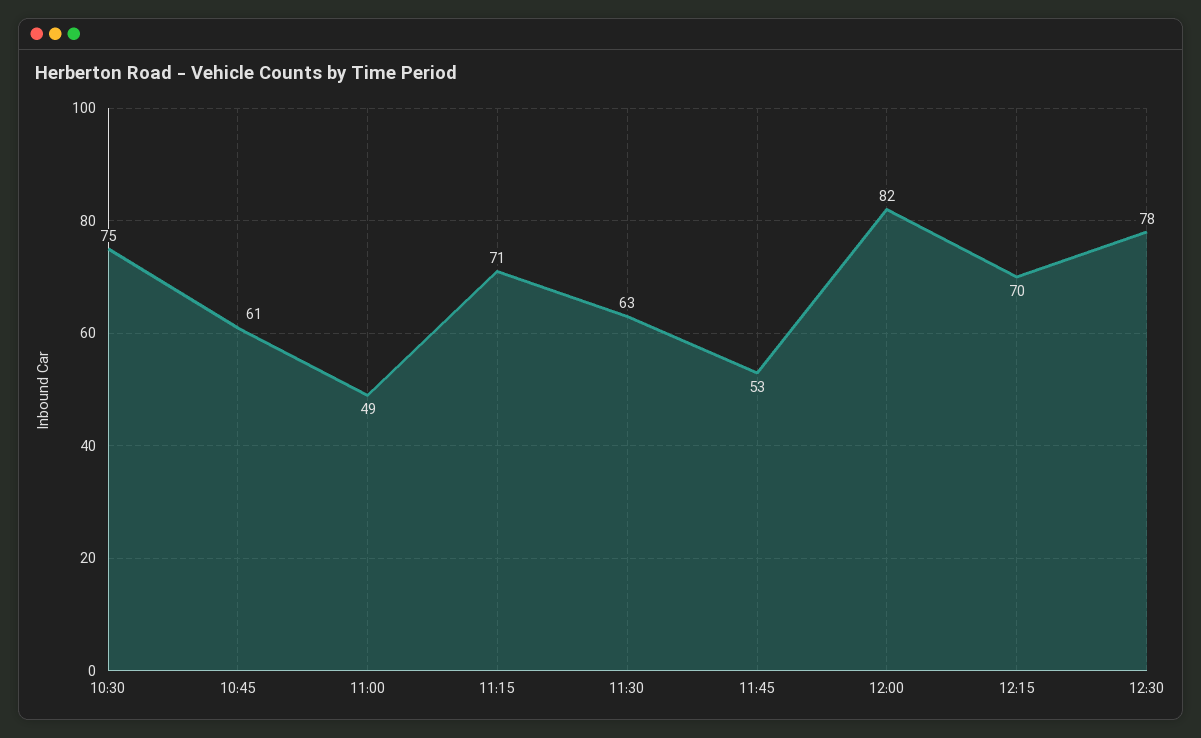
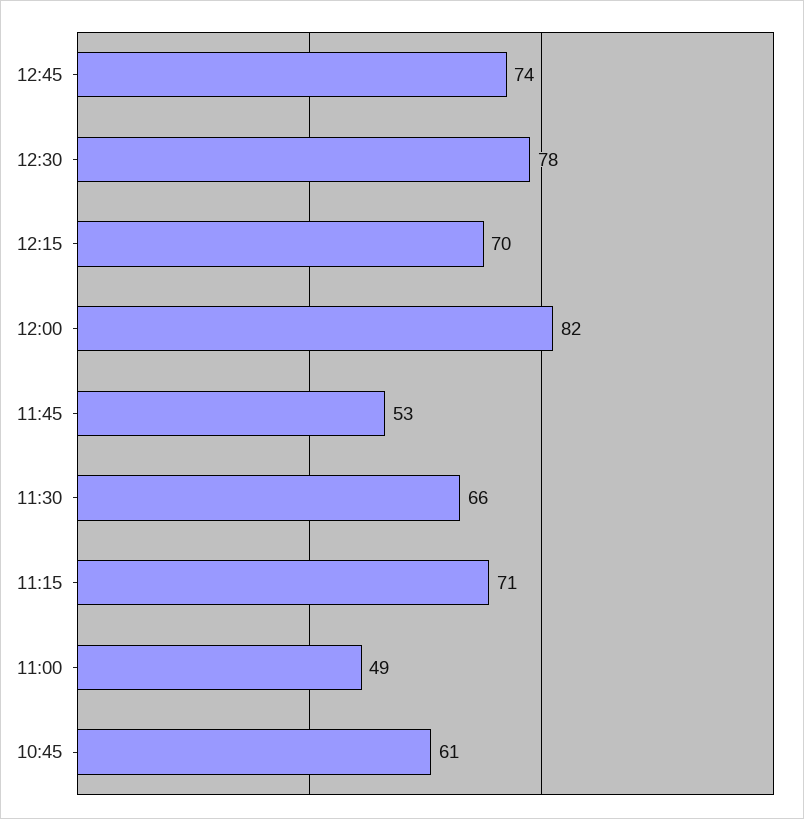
10:30: 75 -> none
11:30: 63 -> 66
12:45: none -> 74

